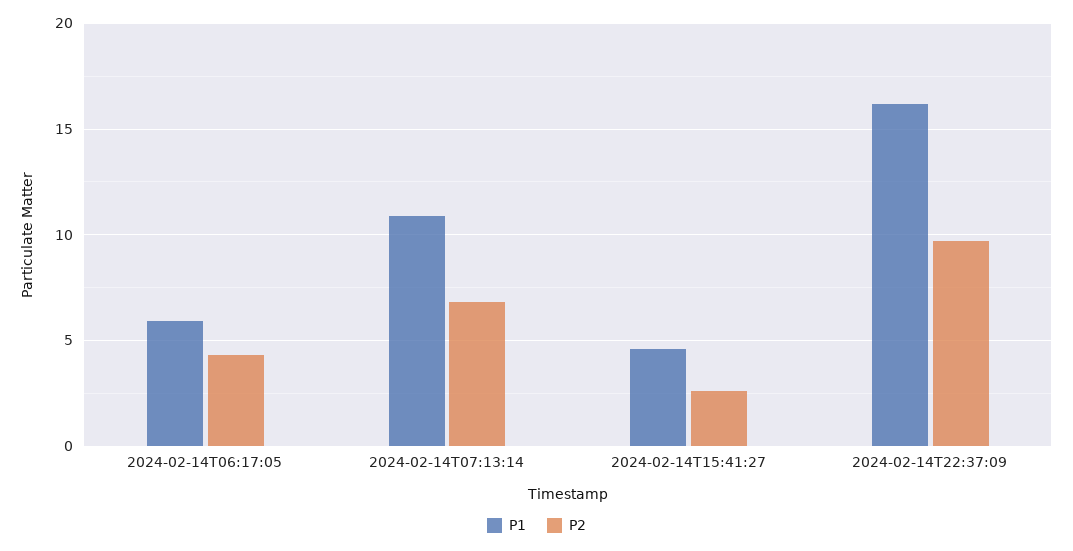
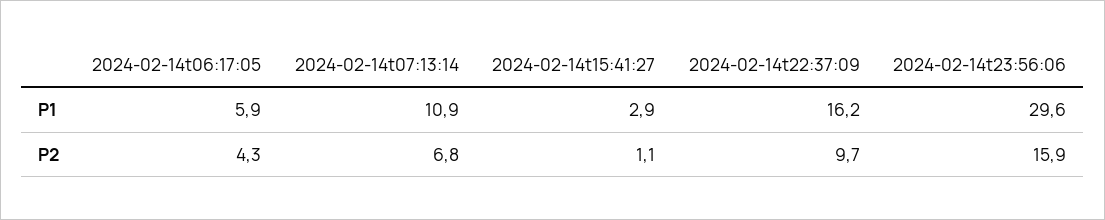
P1, 2024-02-14T15:41:27: 4.5 -> 2.9
P2, 2024-02-14T15:41:27: 2.5 -> 1.1
P1, 2024-02-14t23:56:06: none -> 29.6
P2, 2024-02-14t23:56:06: none -> 15.9

